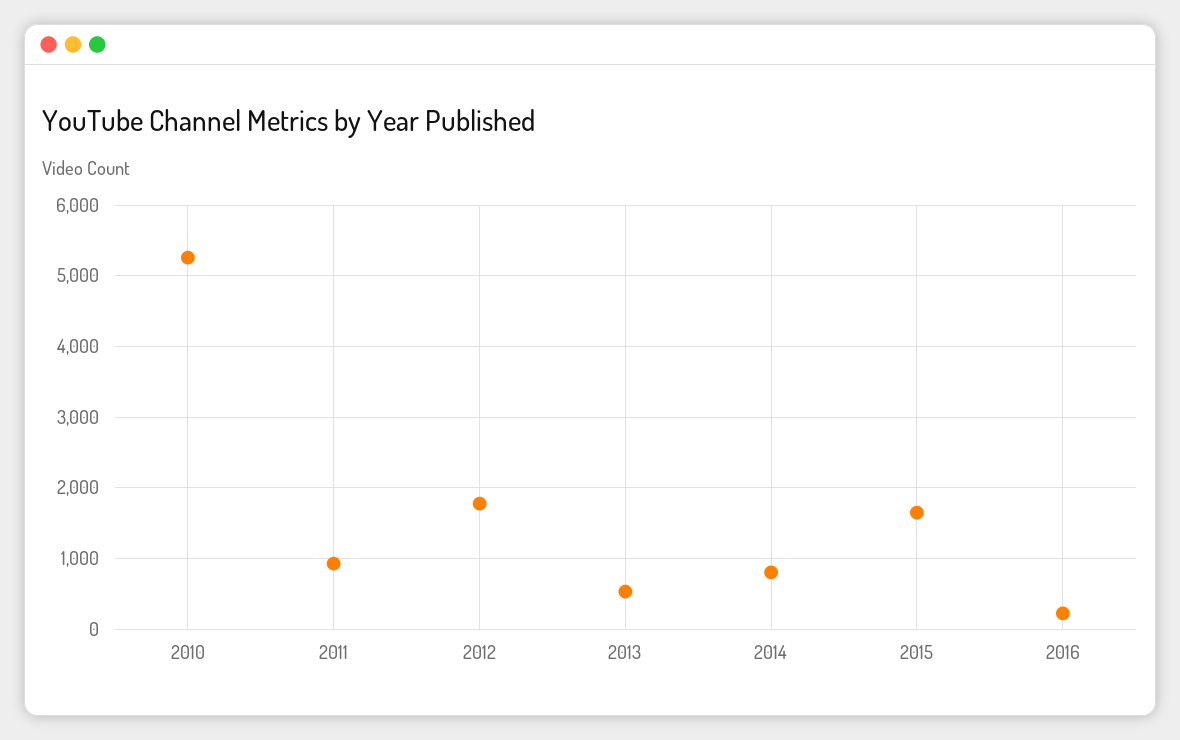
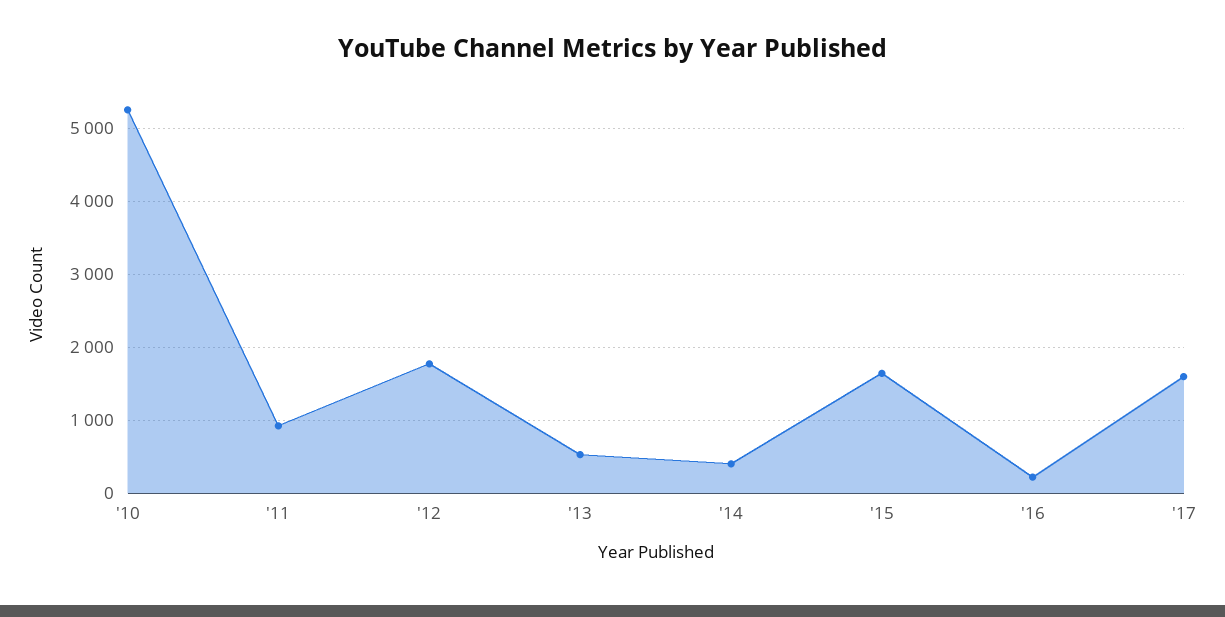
2014: 800 -> 400
'17: none -> 1600

